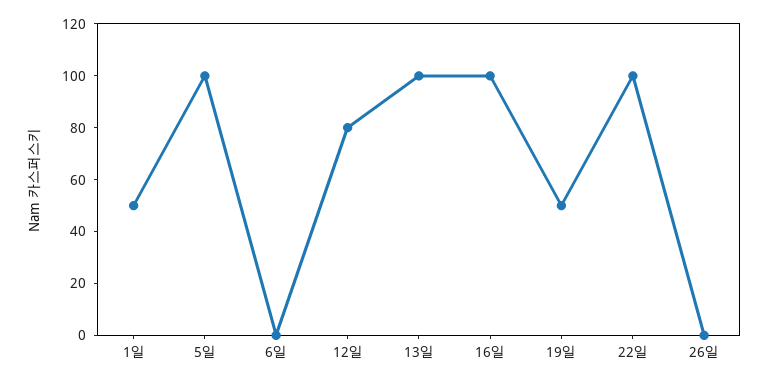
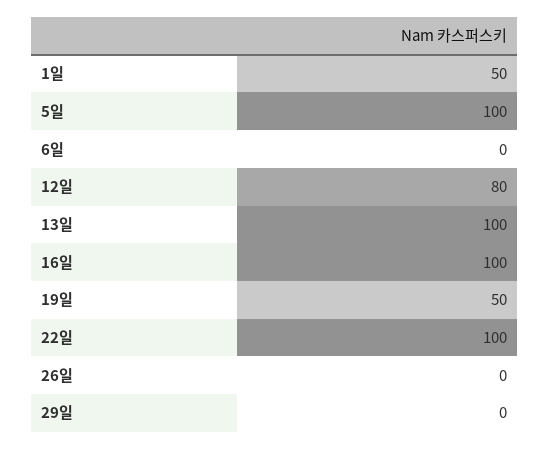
29일: none -> 0

